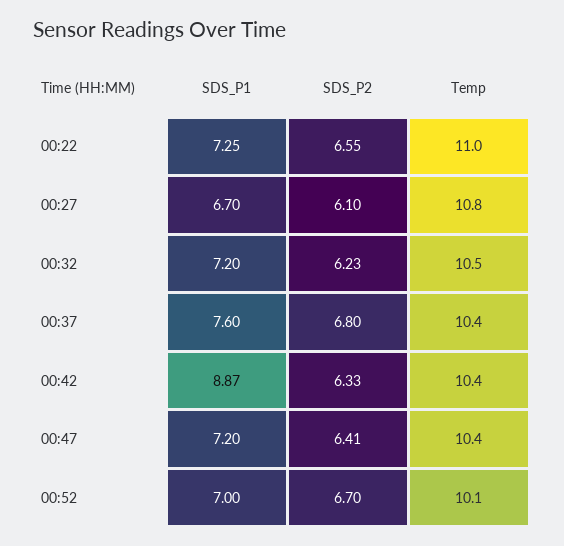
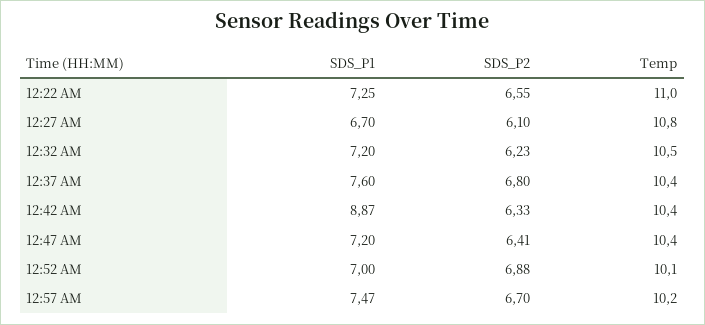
SDS_P2, 00:52: 6.7 -> 6.88
SDS_P1, 12:57 AM: none -> 7.47
SDS_P2, 12:57 AM: none -> 6.7
Temp, 12:57 AM: none -> 10.2

